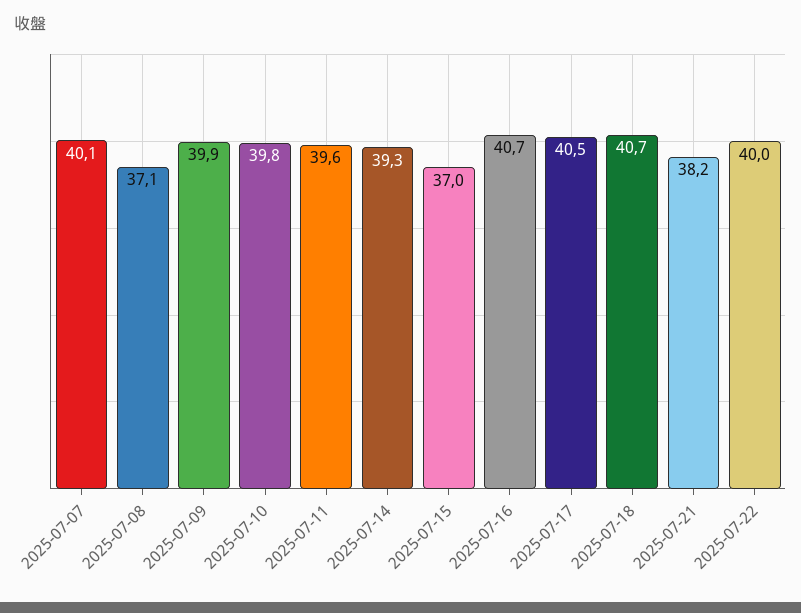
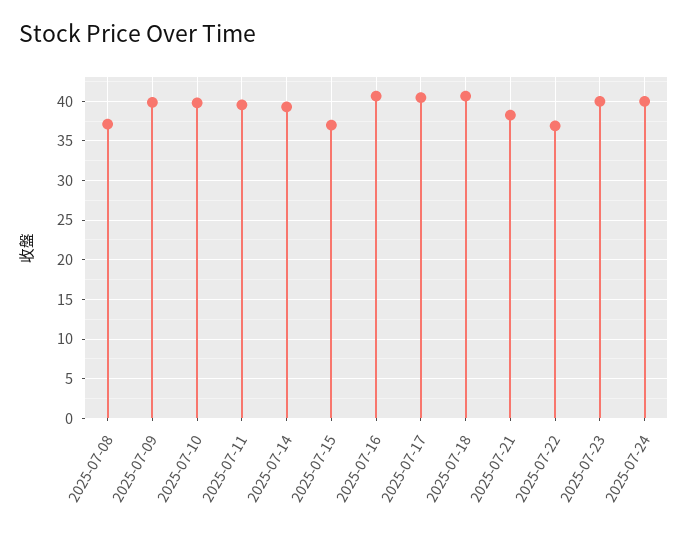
2025-07-07: 40.1 -> none
2025-07-22: 40 -> 37
2025-07-23: none -> 40
2025-07-24: none -> 40

